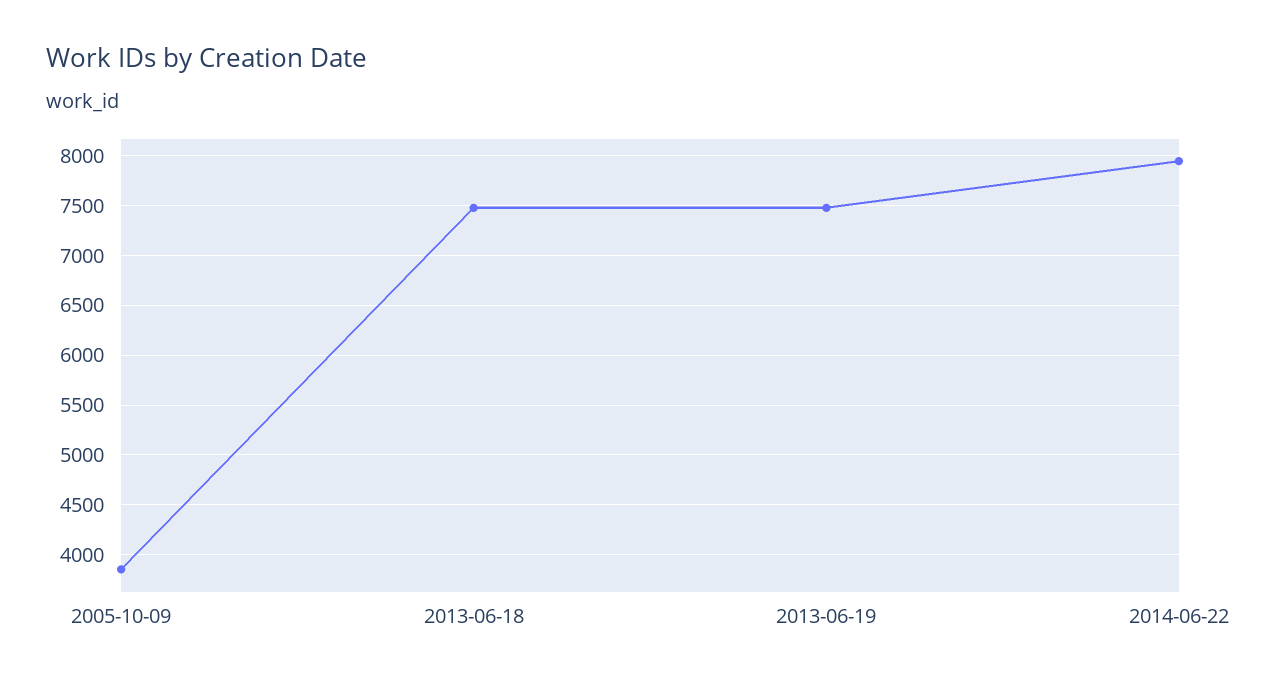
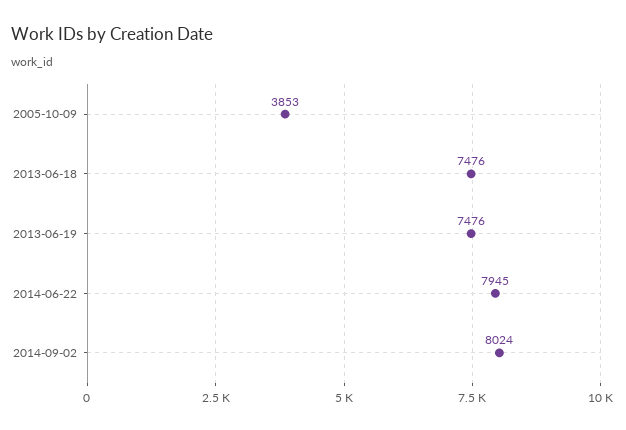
2014-09-02: none -> 8024

